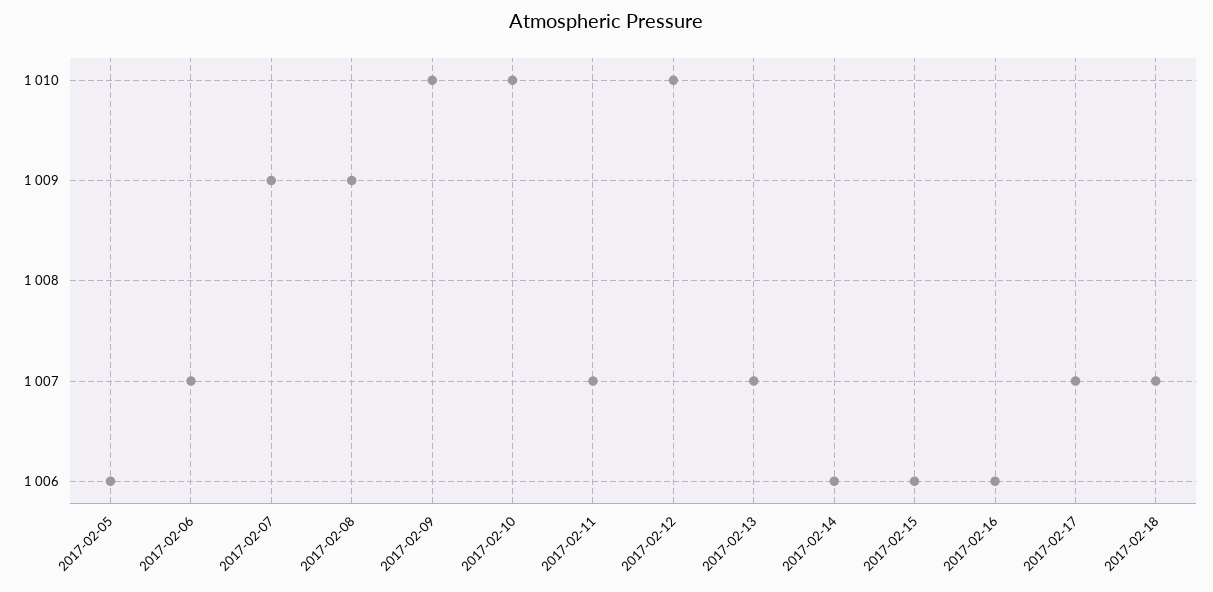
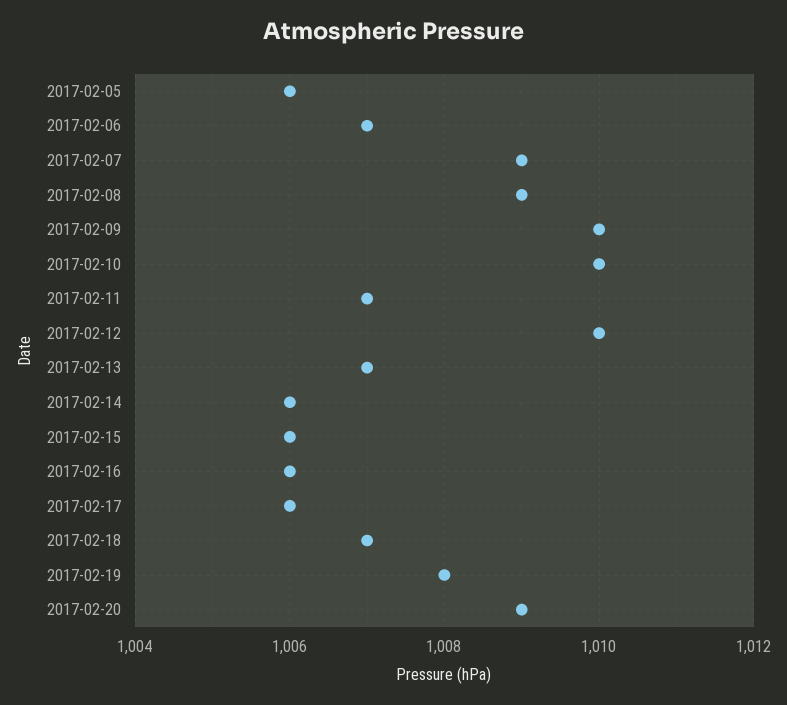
2017-02-17: 1007 -> 1006
2017-02-19: none -> 1008
2017-02-20: none -> 1009

